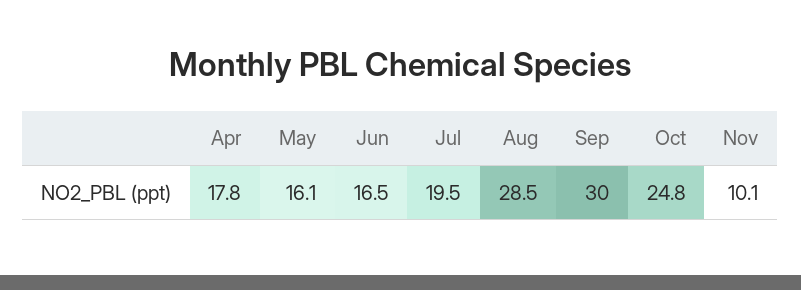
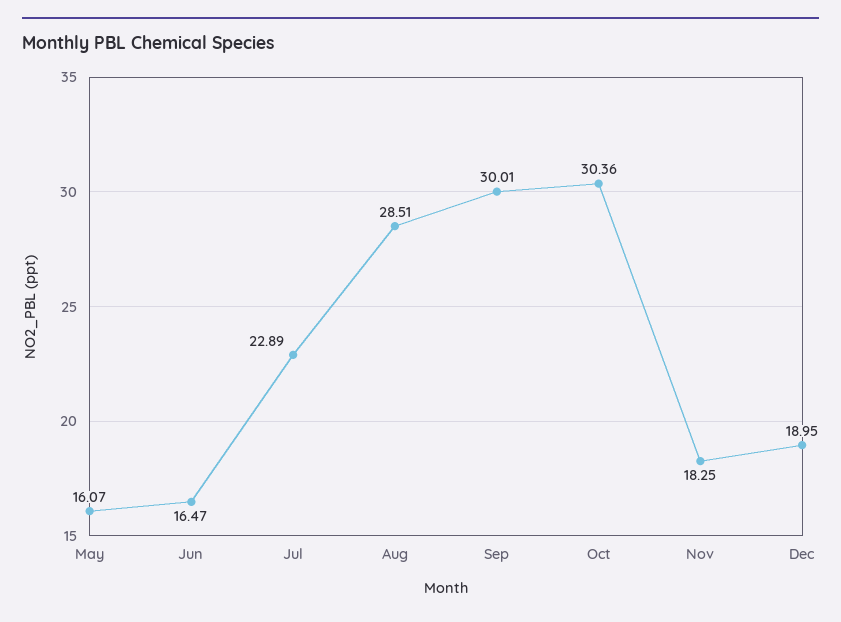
Apr: 17.8 -> none
Jul: 19.5 -> 22.89
Oct: 24.8 -> 30.36
Nov: 10.1 -> 18.25
Dec: none -> 18.95

